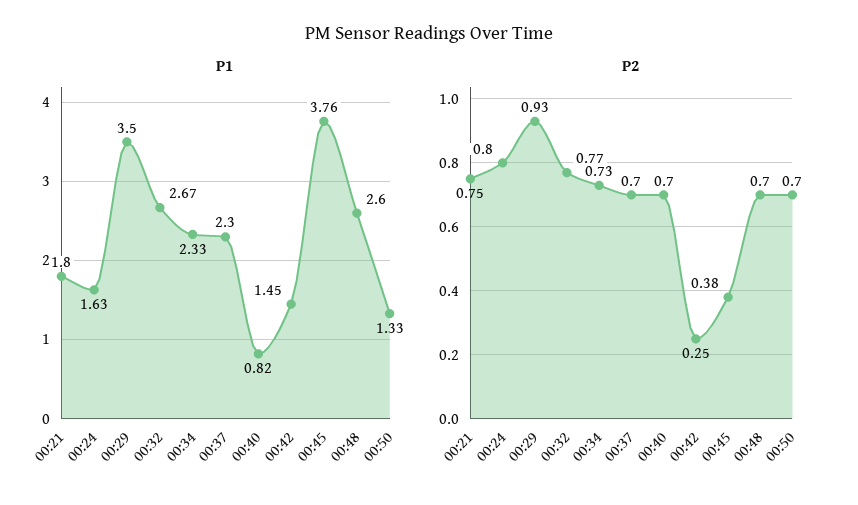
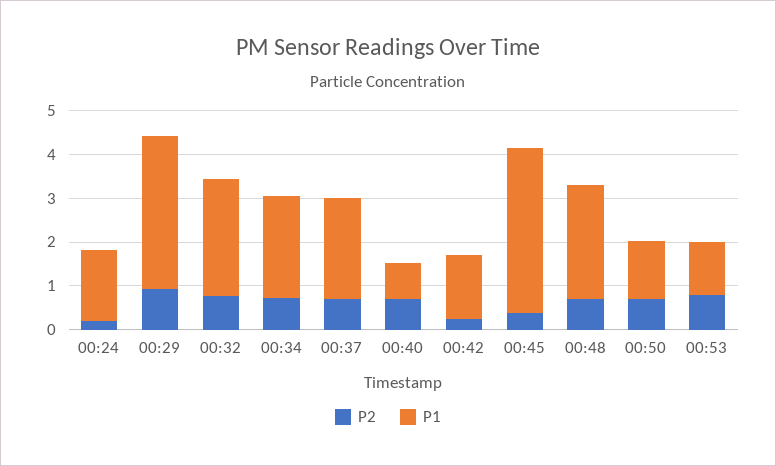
P1, 00:21: 1.8 -> none
P2, 00:21: 0.75 -> none
P2, 00:24: 0.8 -> 0.2
P2, 00:53: none -> 0.8
P1, 00:53: none -> 1.2

